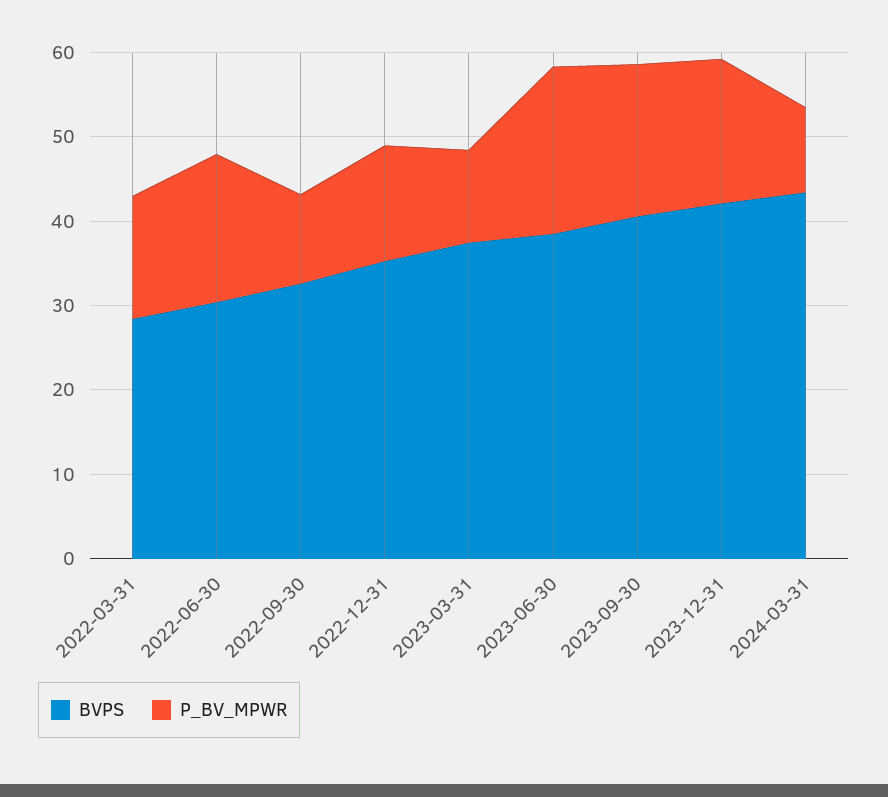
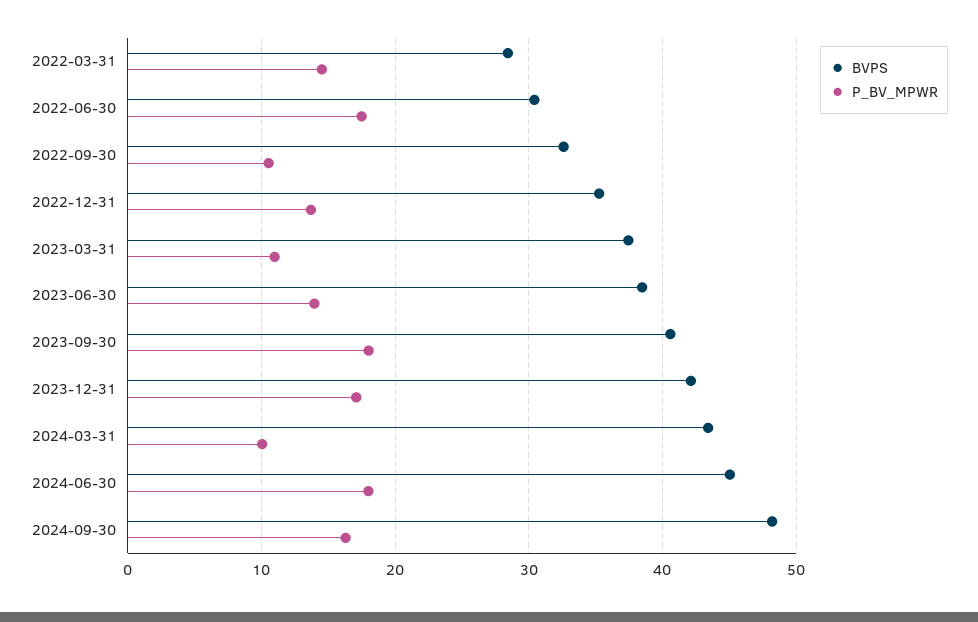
P_BV_MPWR, 2023-06-30: 20 -> 14
BVPS, 2024-06-30: none -> 45
P_BV_MPWR, 2024-06-30: none -> 18
BVPS, 2024-09-30: none -> 48
P_BV_MPWR, 2024-09-30: none -> 16

